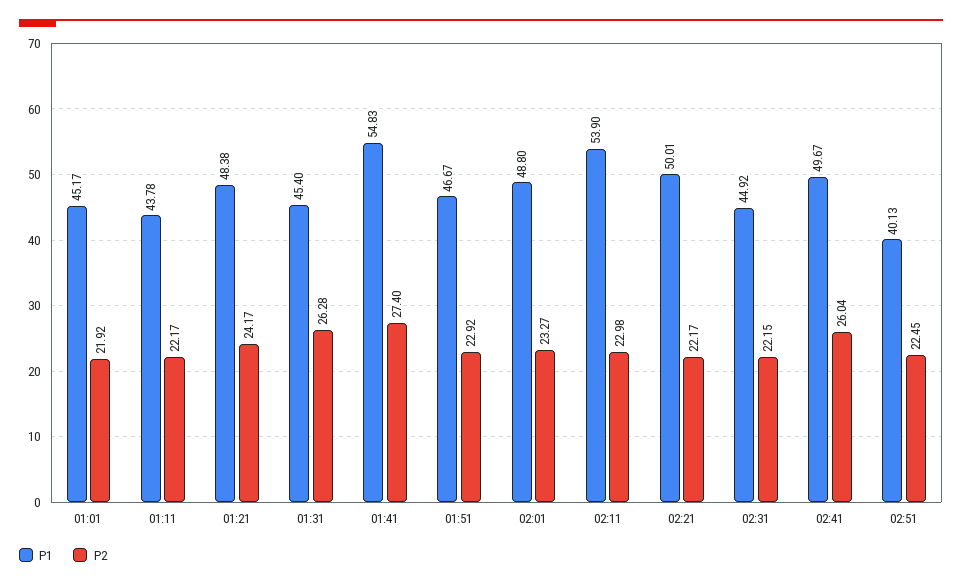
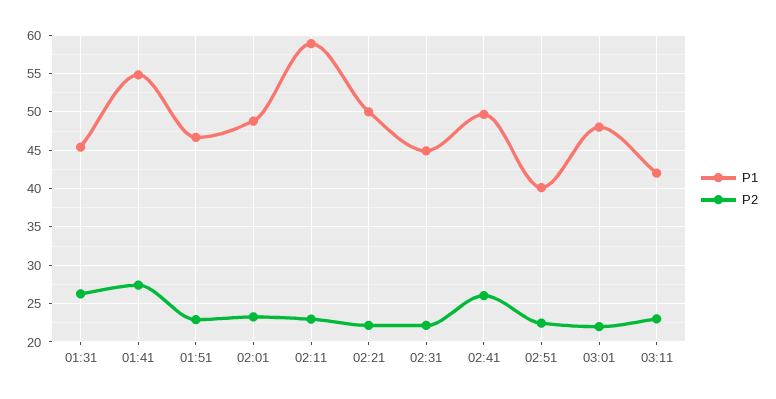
P1, 01:01: 45.17 -> none
P2, 01:01: 21.92 -> none
P1, 01:11: 43.78 -> none
P2, 01:11: 22.17 -> none
P1, 01:21: 48.38 -> none
P2, 01:21: 24.17 -> none
P1, 02:11: 53.9 -> 59
P1, 03:01: none -> 48
P2, 03:01: none -> 22
P1, 03:11: none -> 42
P2, 03:11: none -> 23

